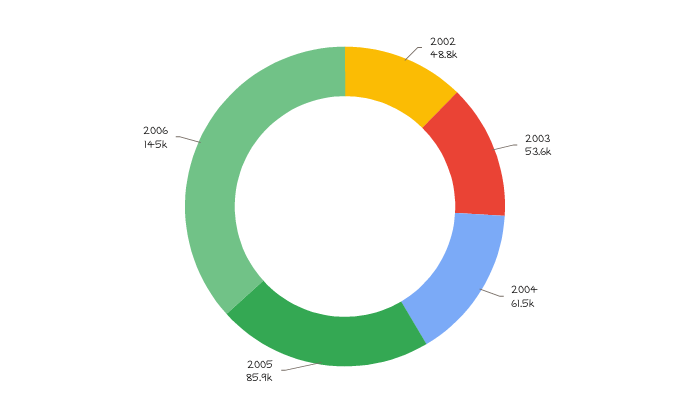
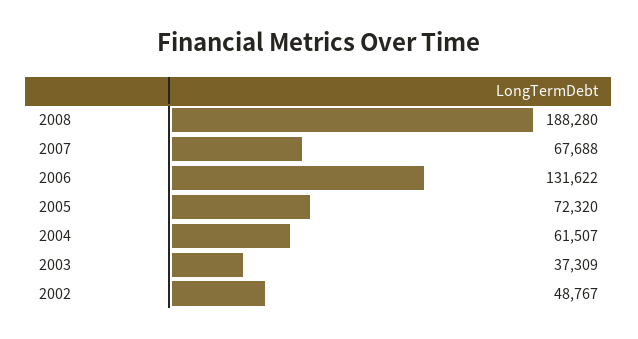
2003: 53600 -> 37309
2005: 85900 -> 72320
2006: 145000 -> 131622
2008: none -> 188280
2007: none -> 67688

